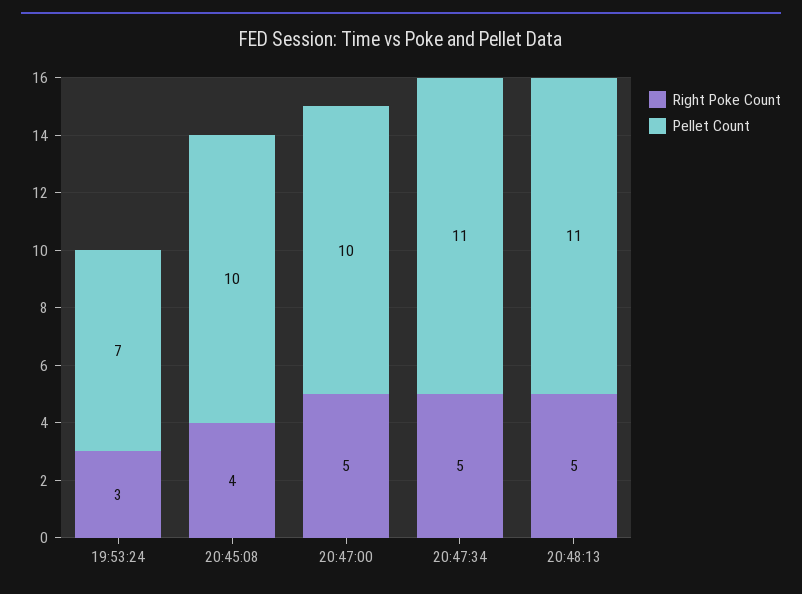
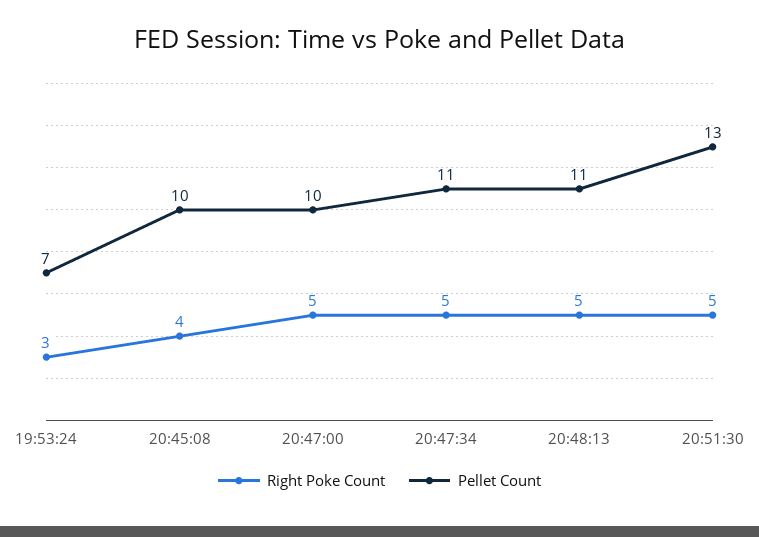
Right Poke Count, 20:51:30: none -> 5
Pellet Count, 20:51:30: none -> 13

